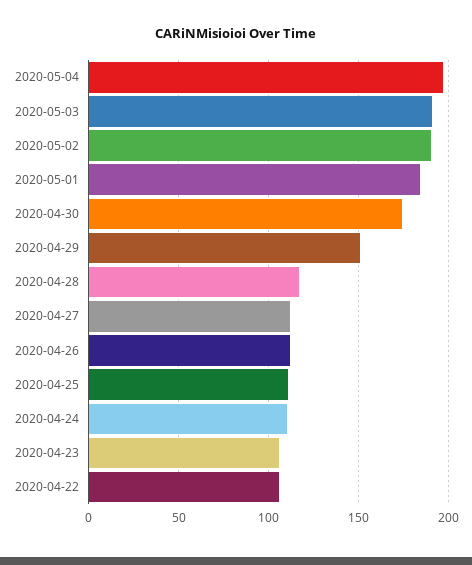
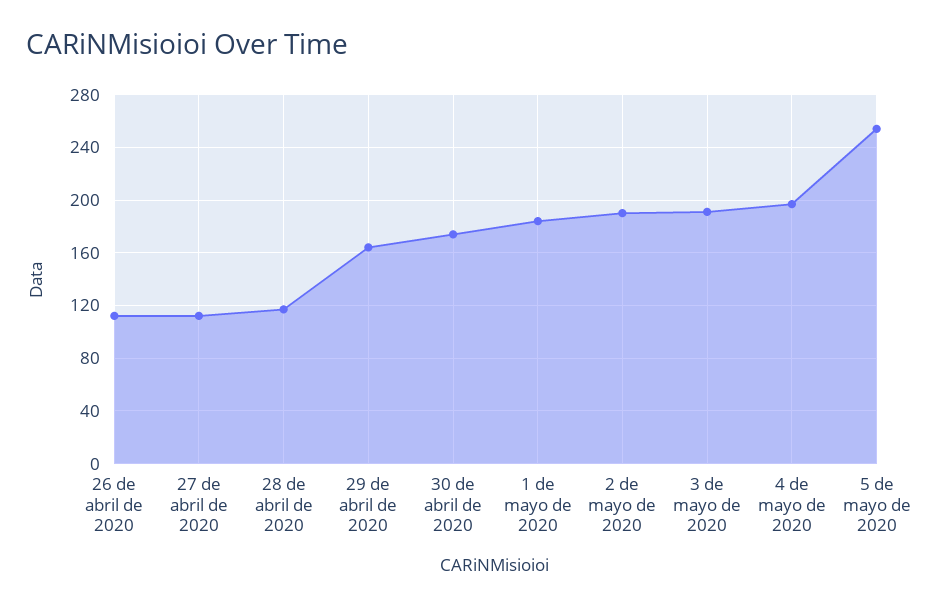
2020-04-29: 150 -> 165
2020-04-25: 110 -> none
2020-04-24: 110 -> none
2020-04-23: 105 -> none
2020-04-22: 105 -> none
5 de mayo de 2020: none -> 255

